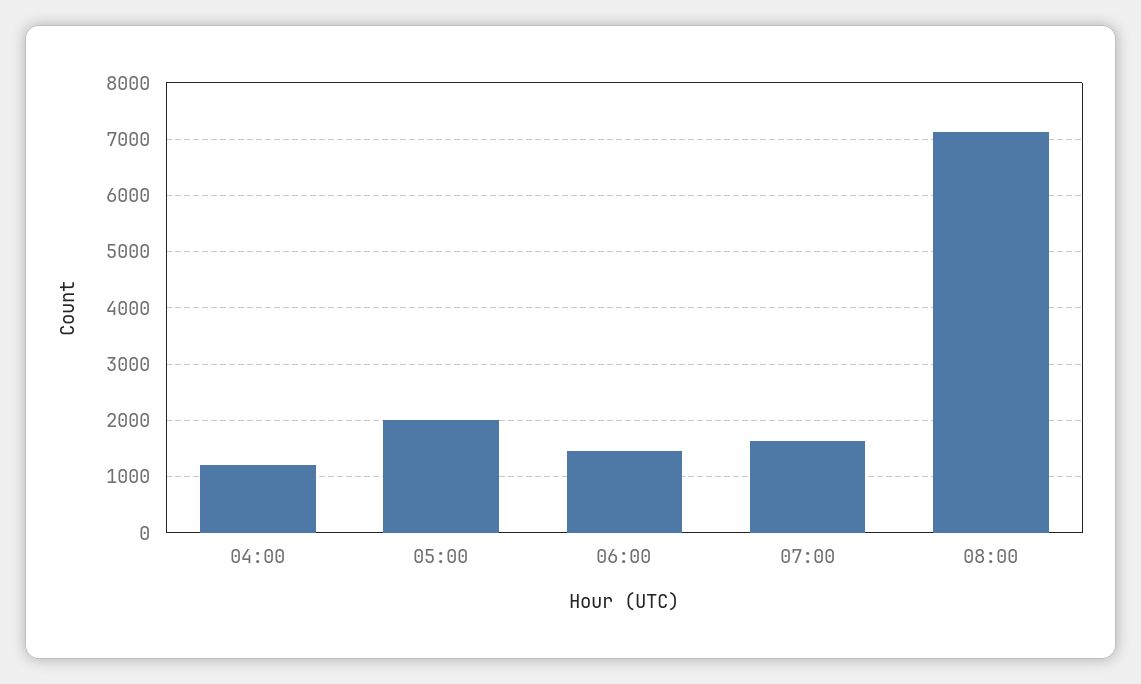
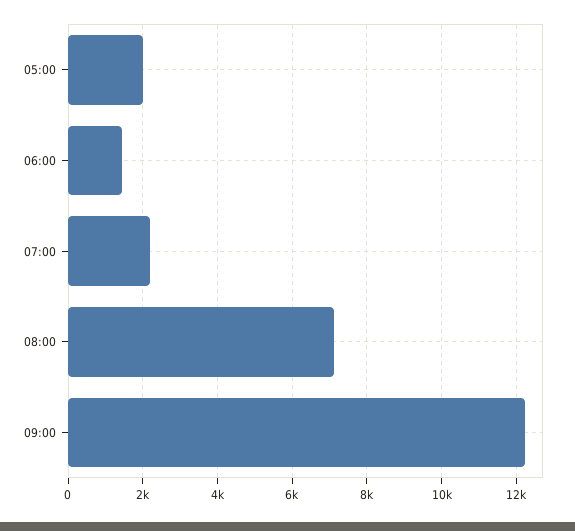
04:00: 1200 -> none
07:00: 1600 -> 2200
09:00: none -> 12200

